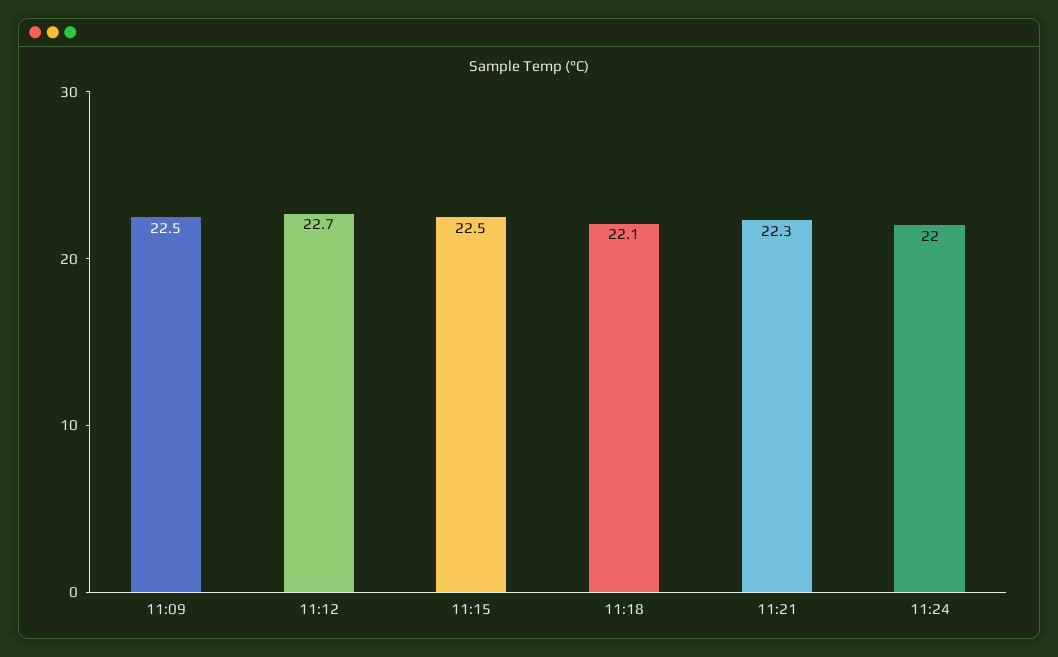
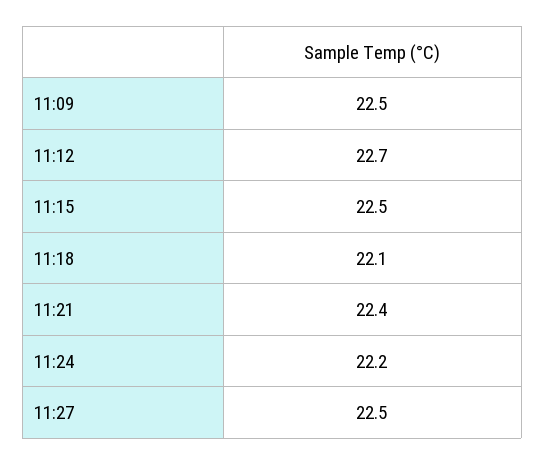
11:21: 22.3 -> 22.4
11:24: 22 -> 22.2
11:27: none -> 22.5

